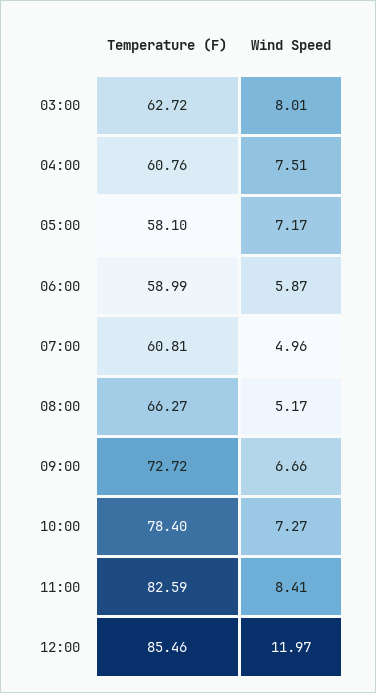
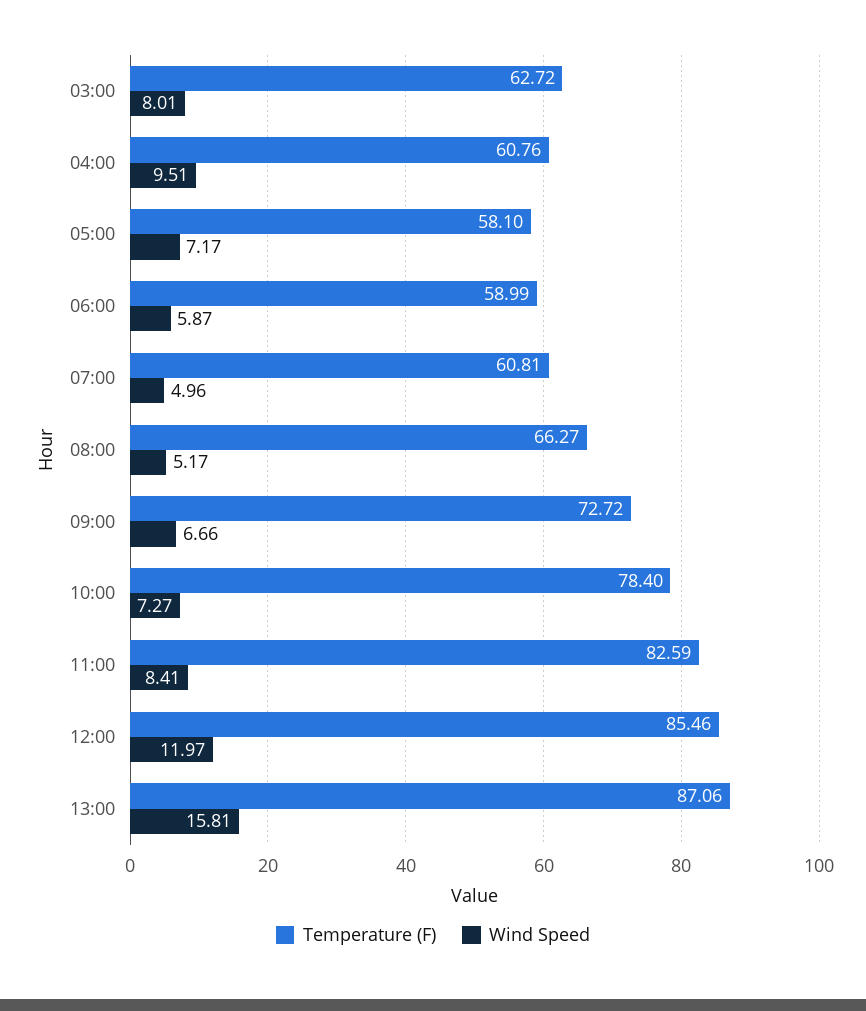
Wind Speed, 04:00: 7.51 -> 9.51
Temperature (F), 13:00: none -> 87.06
Wind Speed, 13:00: none -> 15.81

